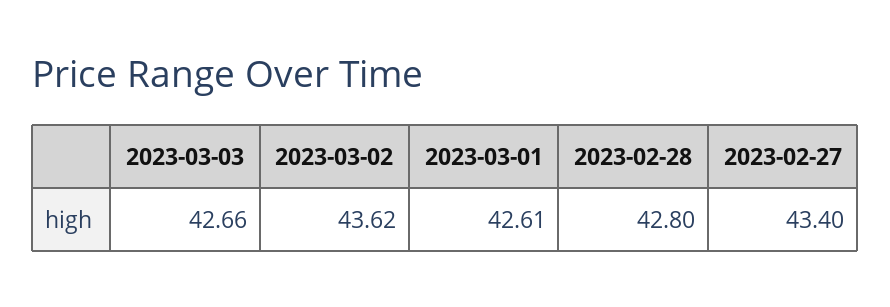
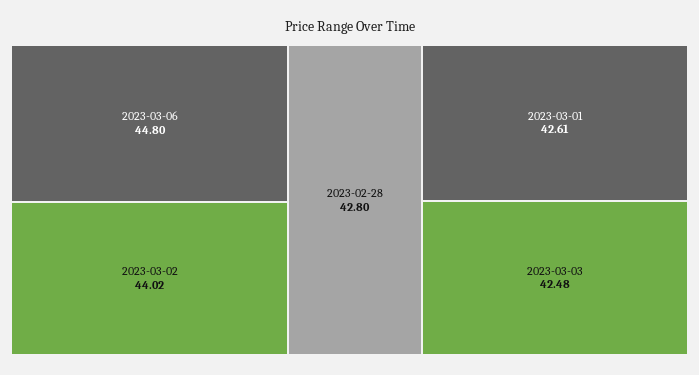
2023-03-03: 42.66 -> 42.48
2023-03-02: 43.62 -> 44.02
2023-02-27: 43.4 -> none
2023-03-06: none -> 44.8

